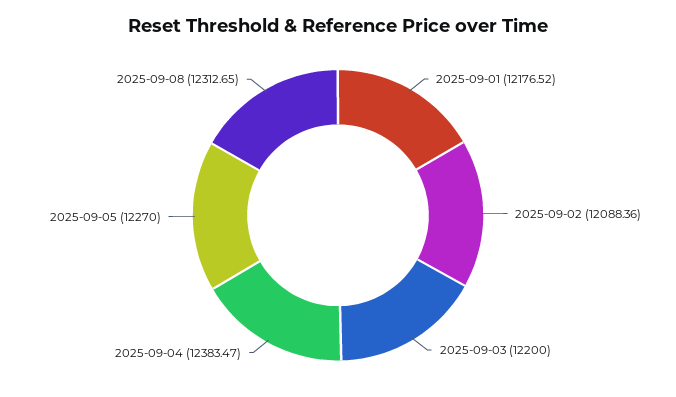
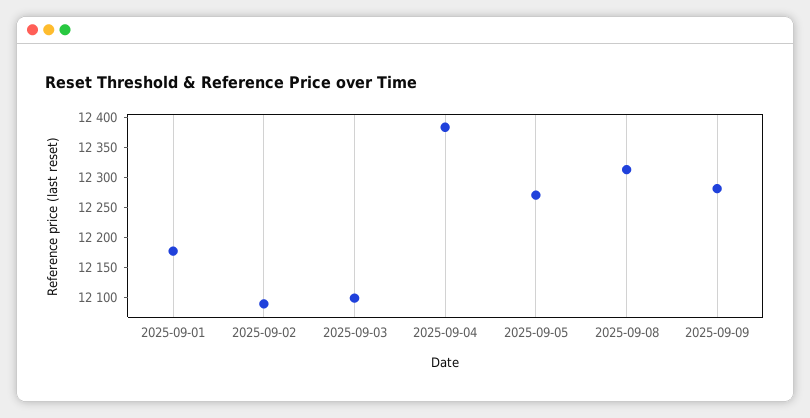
2025-09-03: 12200 -> 12100
2025-09-09: none -> 12275

